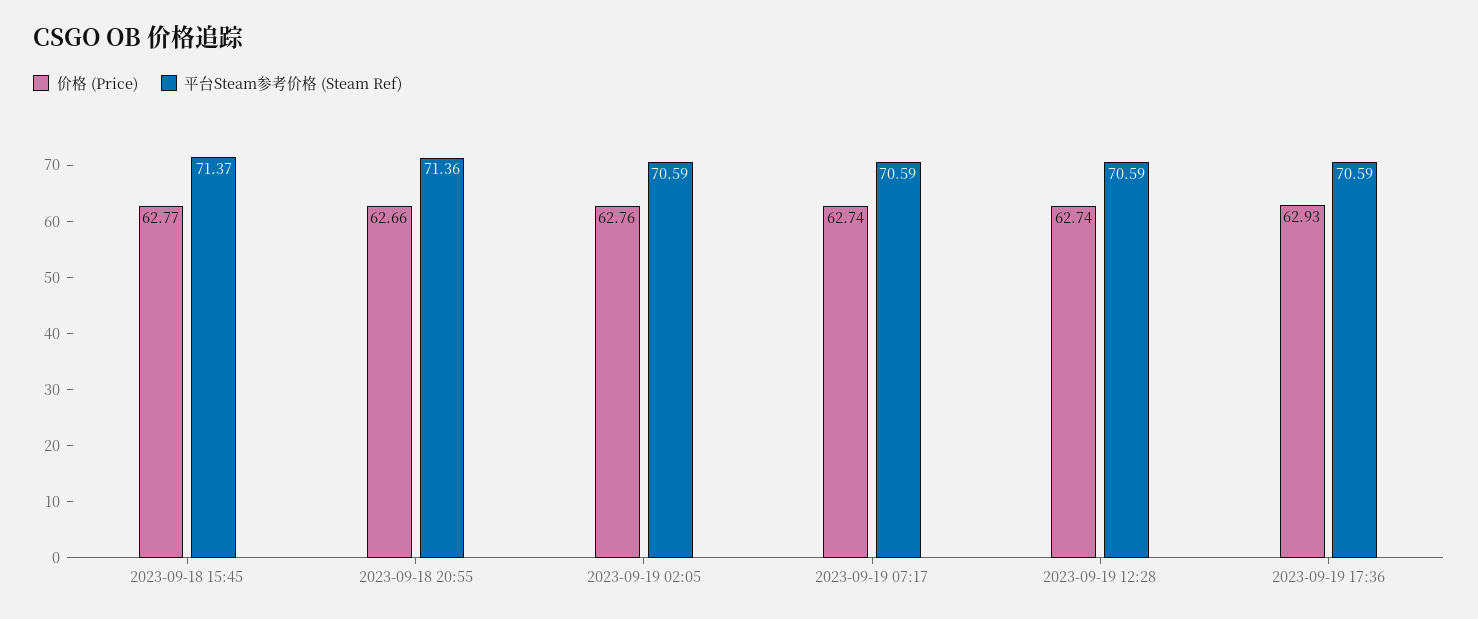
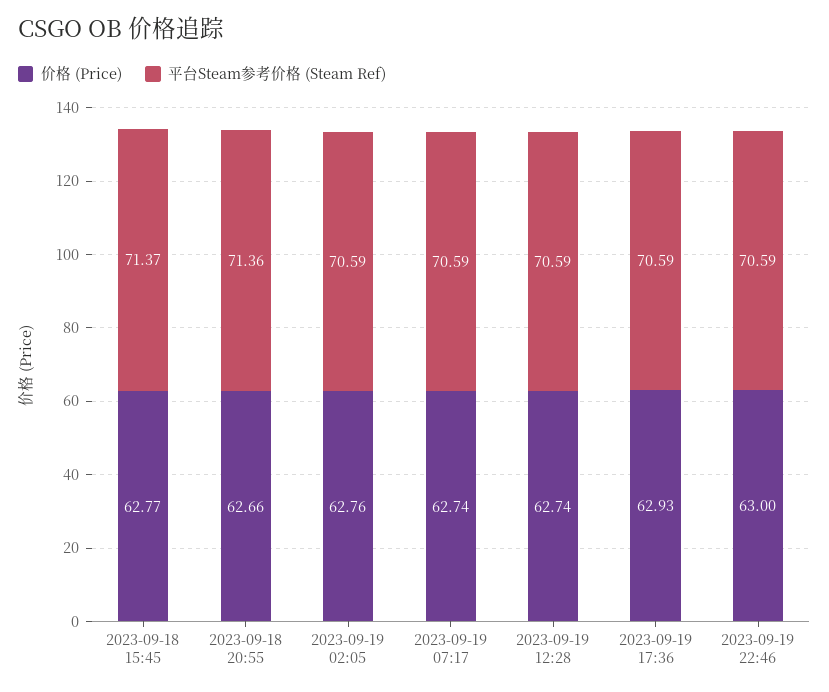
价格 (Price), 2023-09-19 22:46: none -> 63
平台Steam参考价格 (Steam Ref), 2023-09-19 22:46: none -> 70.59

